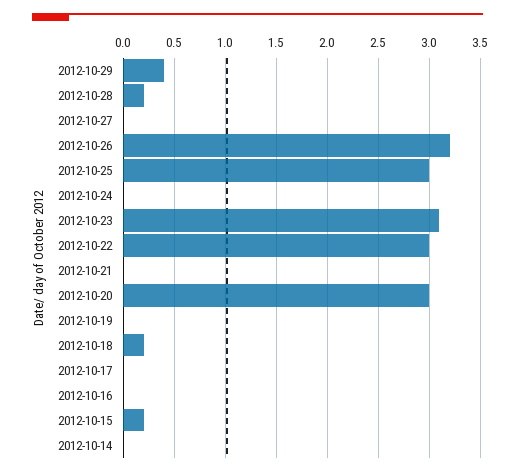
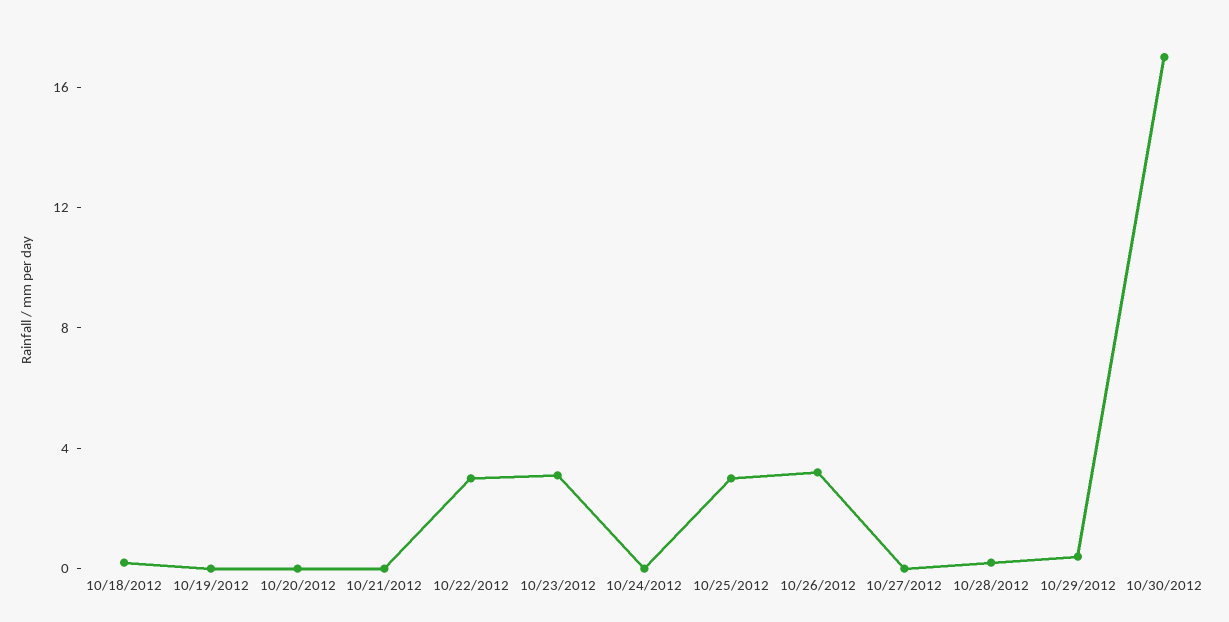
2012-10-20: 3 -> 0
2012-10-17: 0 -> none
2012-10-16: 0 -> none
2012-10-15: 0.2 -> none
2012-10-14: 0 -> none
10/30/2012: none -> 17

